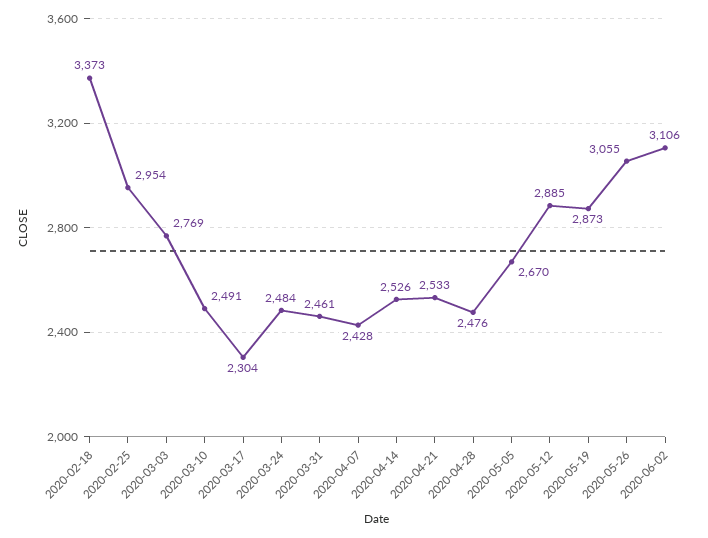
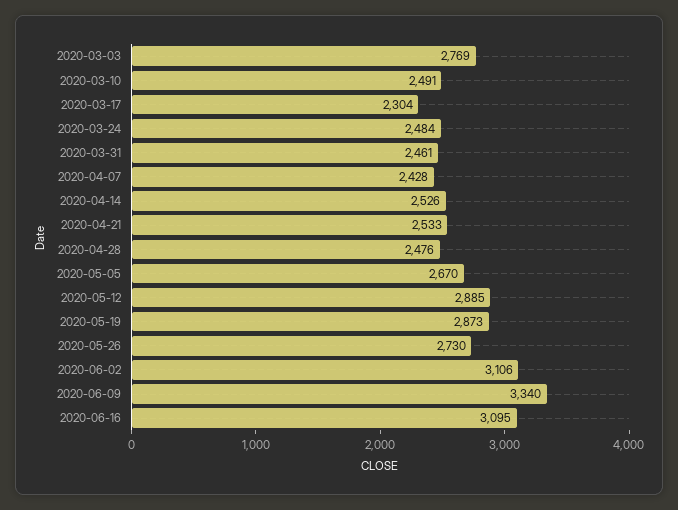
2020-02-18: 3373 -> none
2020-02-25: 2954 -> none
2020-05-26: 3055 -> 2730
2020-06-09: none -> 3340
2020-06-16: none -> 3095

